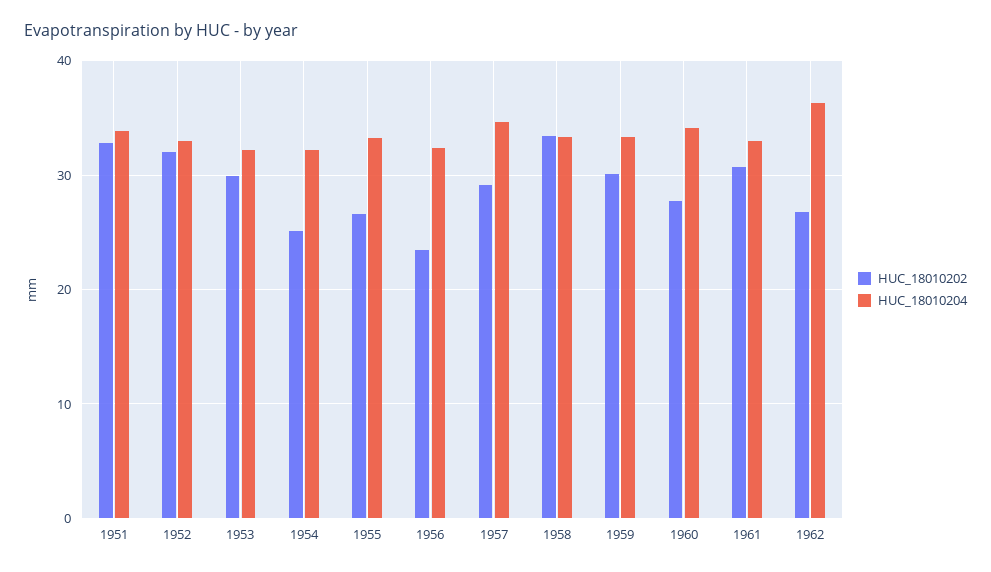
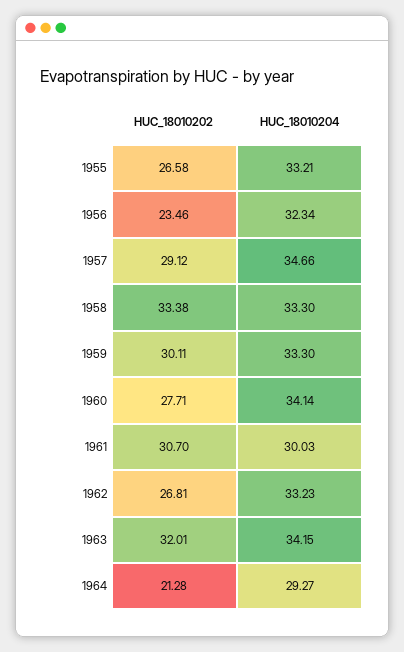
HUC_18010202, 1951: 33 -> none
HUC_18010204, 1951: 34 -> none
HUC_18010202, 1952: 32 -> none
HUC_18010204, 1952: 33 -> none
HUC_18010202, 1953: 30 -> none
HUC_18010204, 1953: 32 -> none
HUC_18010202, 1954: 25 -> none
HUC_18010204, 1954: 32 -> none
HUC_18010204, 1961: 33 -> 30.03
HUC_18010204, 1962: 36 -> 33.23
HUC_18010202, 1963: none -> 32.01
HUC_18010204, 1963: none -> 34.15
HUC_18010202, 1964: none -> 21.28
HUC_18010204, 1964: none -> 29.27

